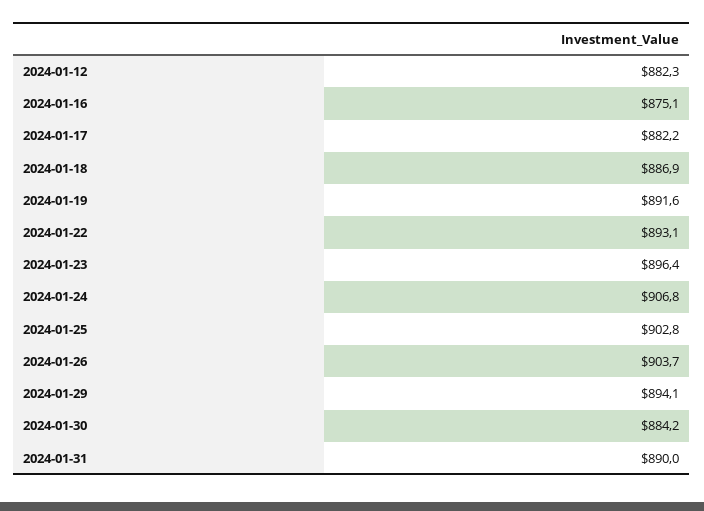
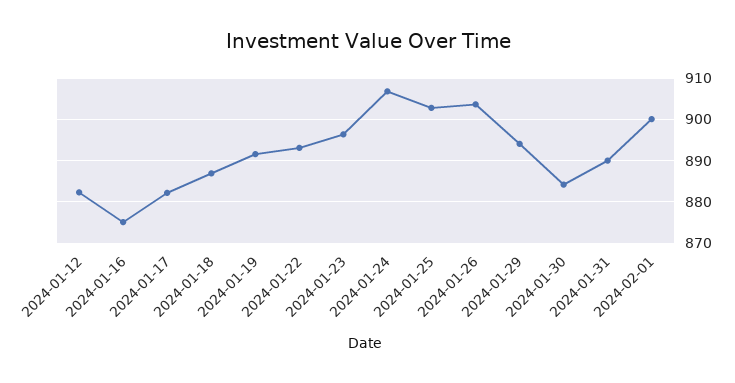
2024-02-01: none -> 900

